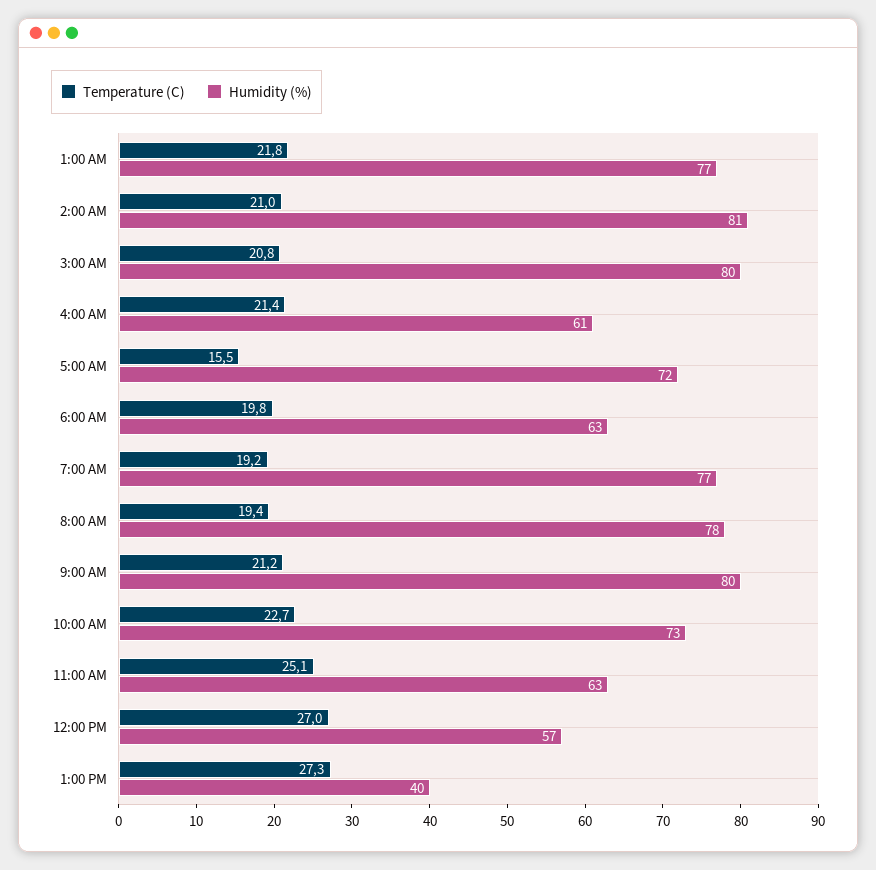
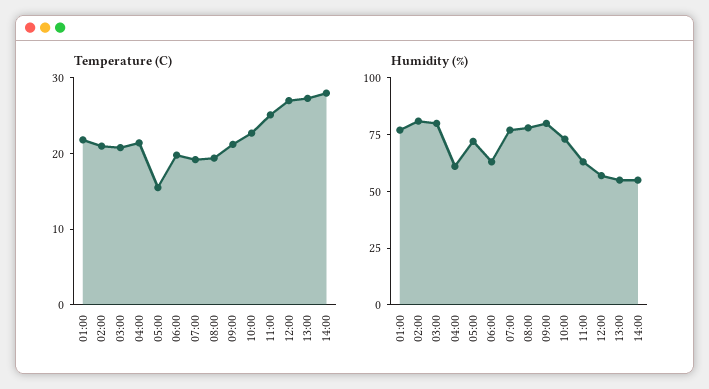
Humidity (%), 1:00 PM: 40 -> 55
Temperature (C), 14:00: none -> 28
Humidity (%), 14:00: none -> 55

